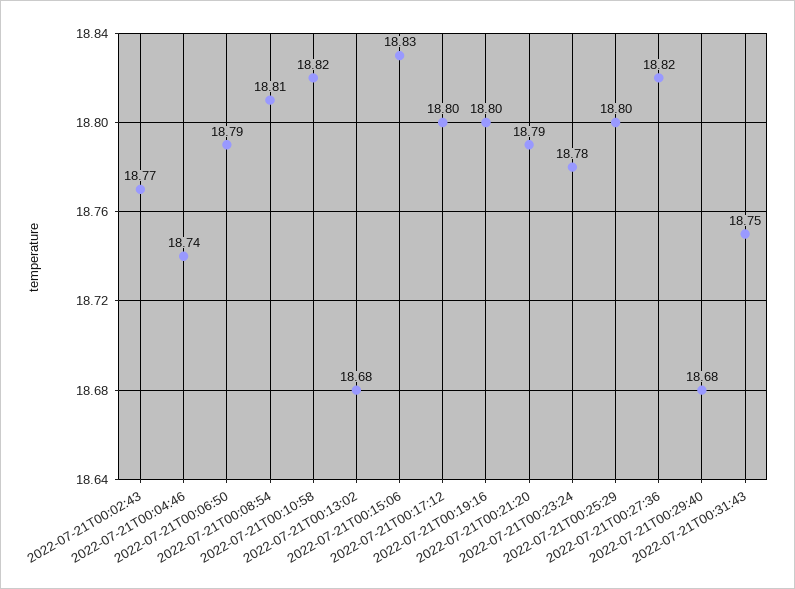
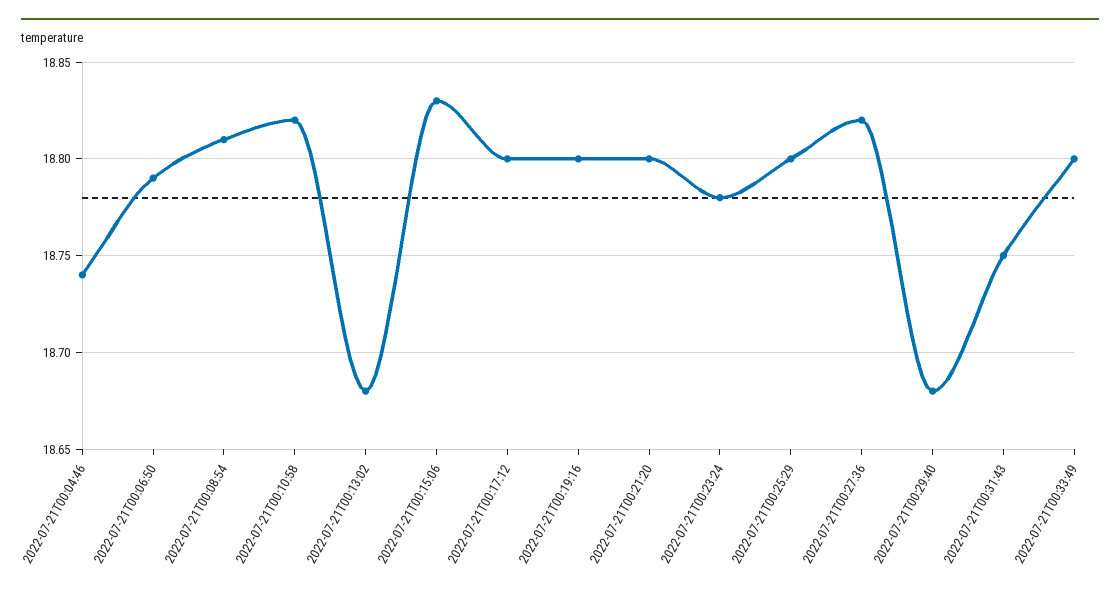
2022-07-21T00:02:43: 18.77 -> none
2022-07-21T00:21:20: 18.79 -> 18.8
2022-07-21T00:33:49: none -> 18.8

